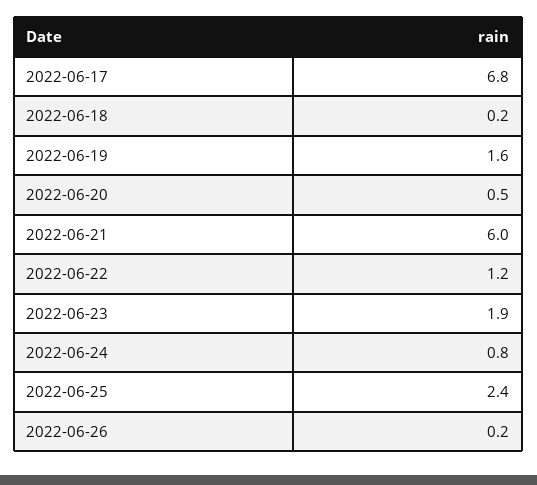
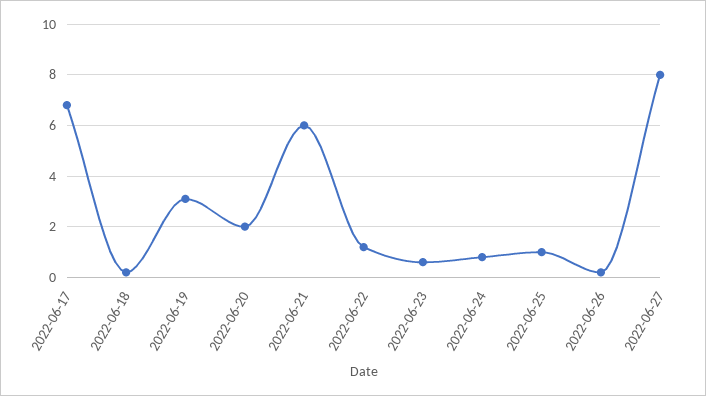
2022-06-19: 1.6 -> 3
2022-06-20: 0.5 -> 2
2022-06-23: 1.9 -> 0.5
2022-06-25: 2.4 -> 1
2022-06-27: none -> 8

